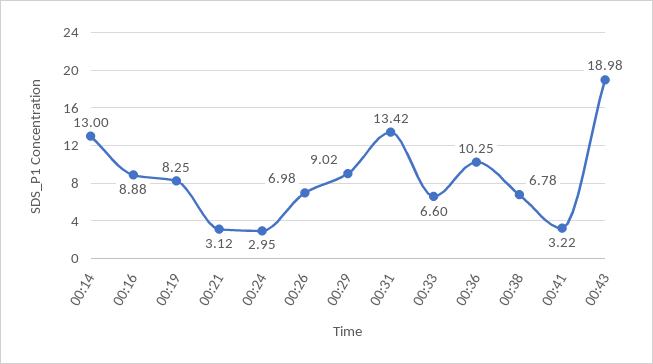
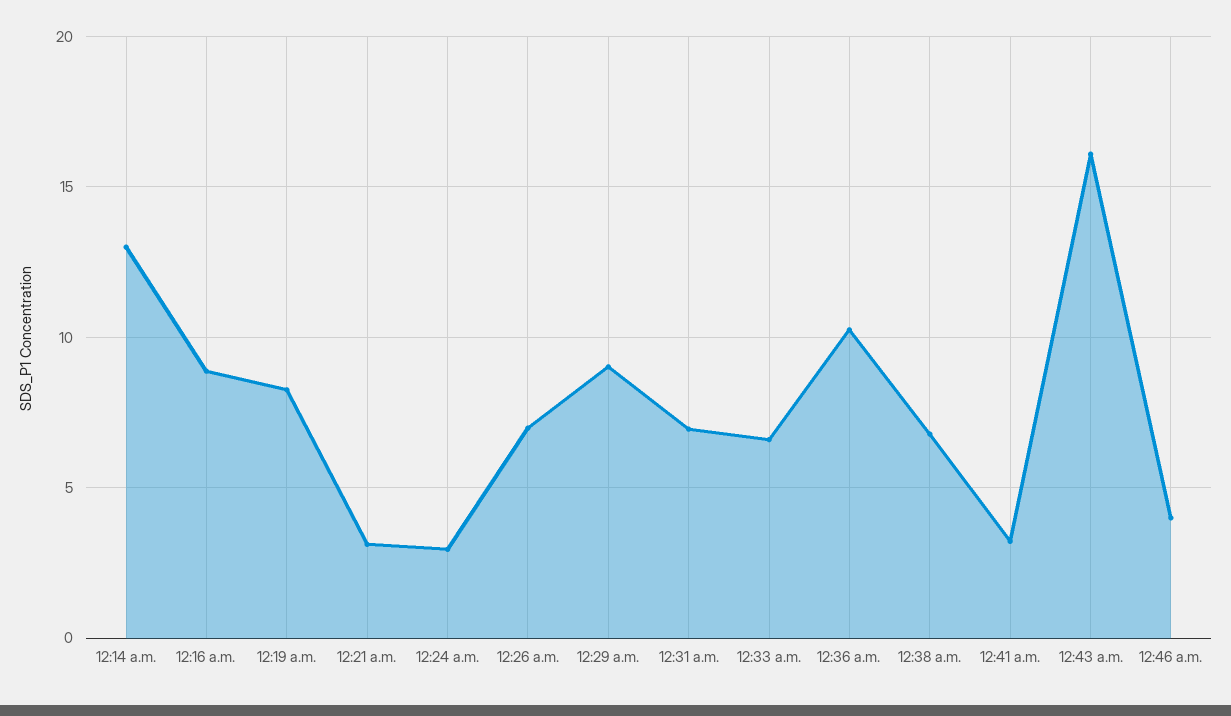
00:31: 13.42 -> 7
00:43: 18.98 -> 16
12:46 a.m.: none -> 4

